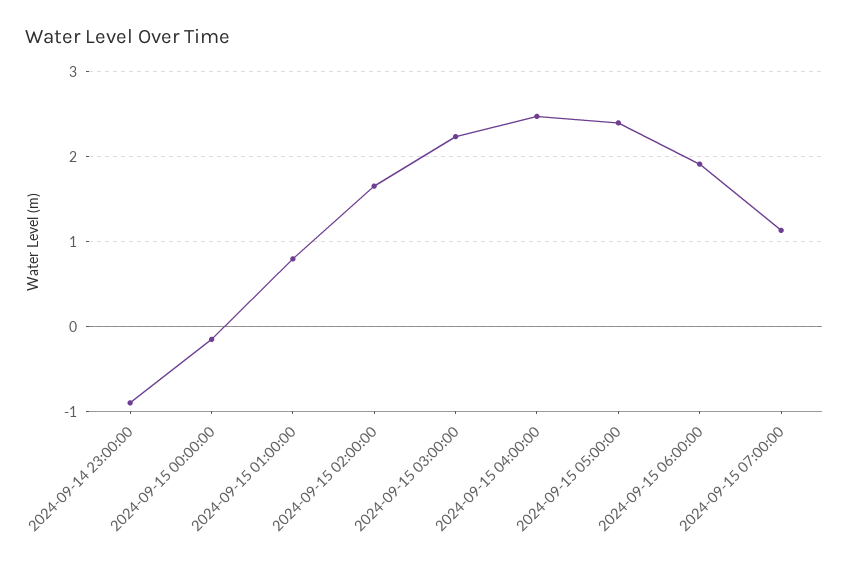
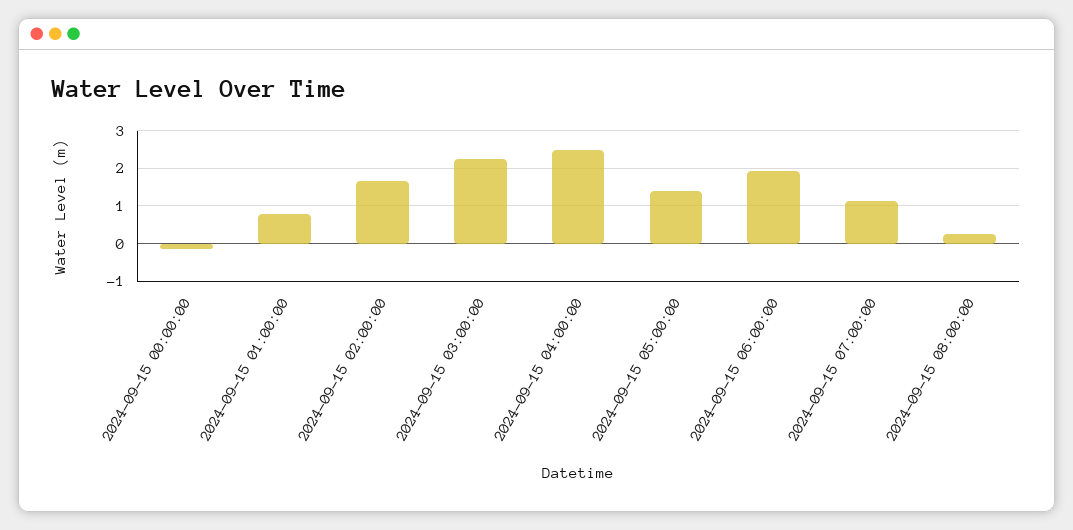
2024-09-14 23:00:00: -0.9 -> none
2024-09-15 05:00:00: 2.4 -> 1.4
2024-09-15 08:00:00: none -> 0.2

